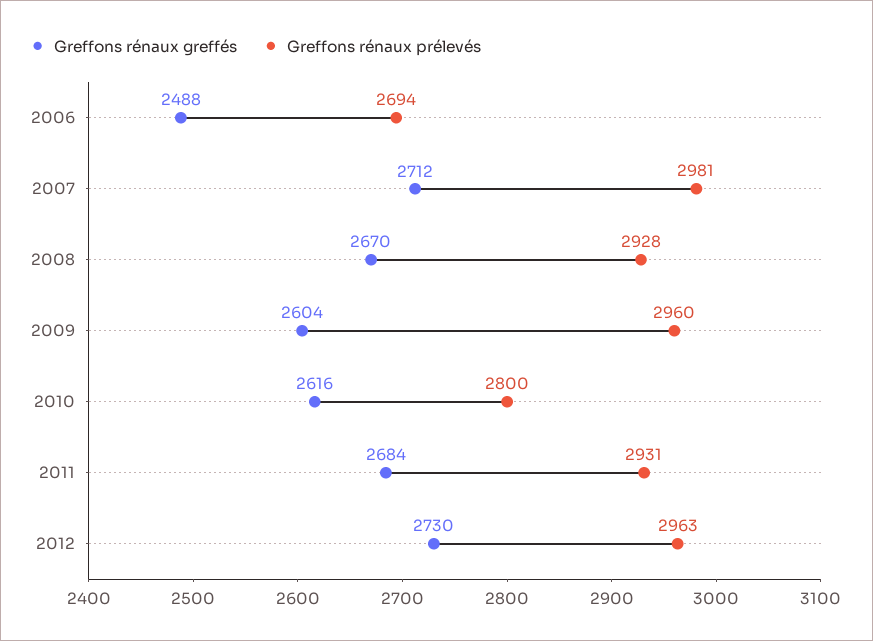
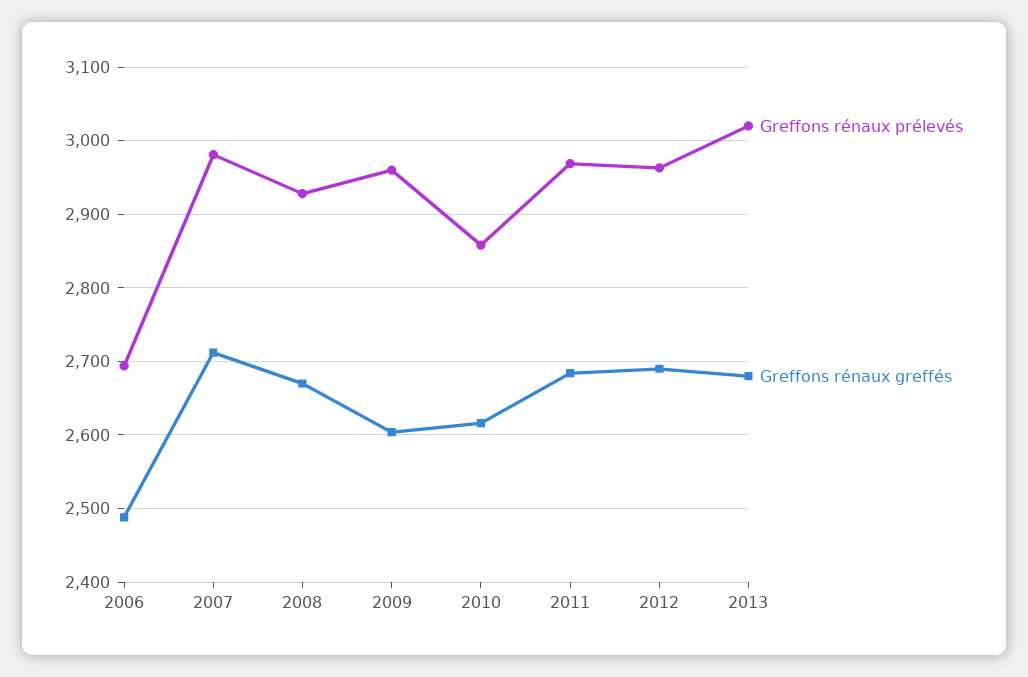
Greffons rénaux prélevés, 2010: 2800 -> 2860
Greffons rénaux prélevés, 2011: 2931 -> 2970
Greffons rénaux greffés, 2012: 2730 -> 2690
Greffons rénaux prélevés, 2013: none -> 3020
Greffons rénaux greffés, 2013: none -> 2680

